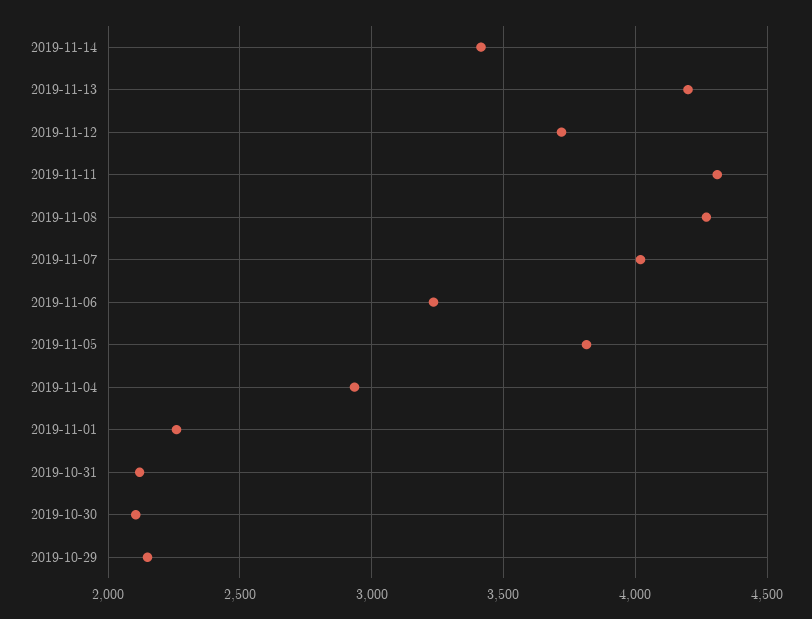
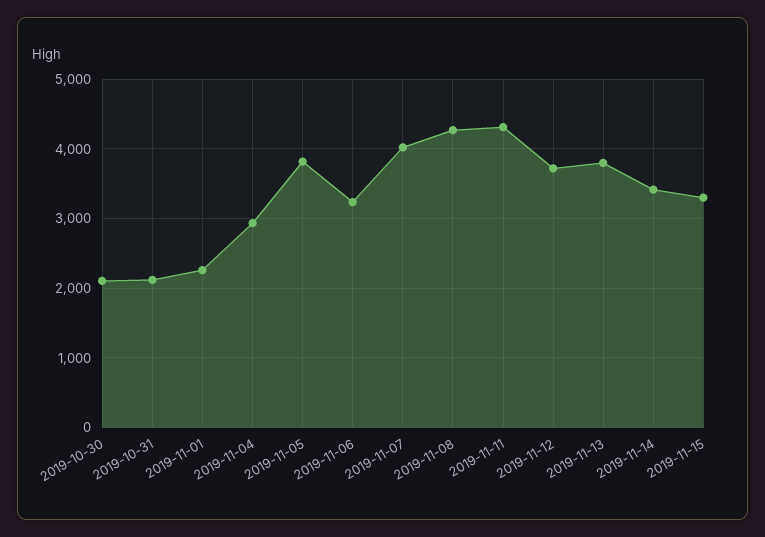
2019-11-13: 4200 -> 3800
2019-10-29: 2150 -> none
2019-11-15: none -> 3300

